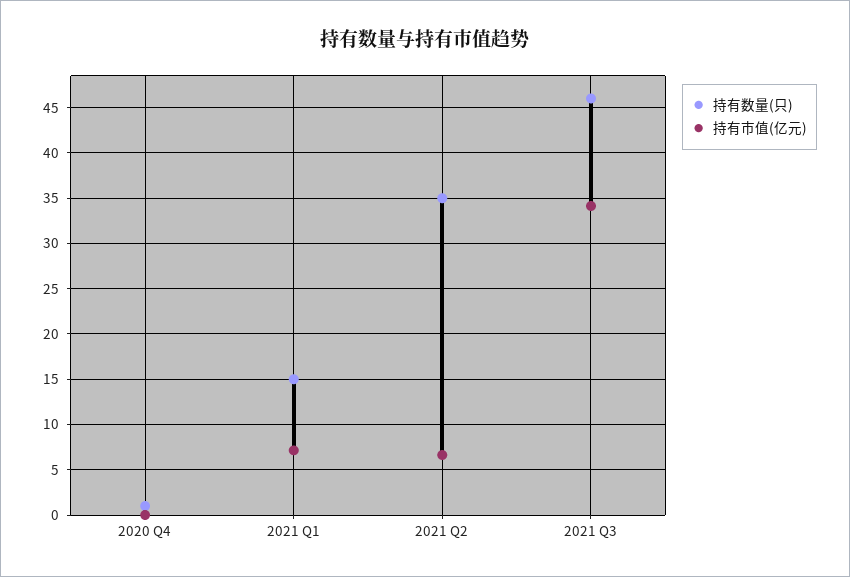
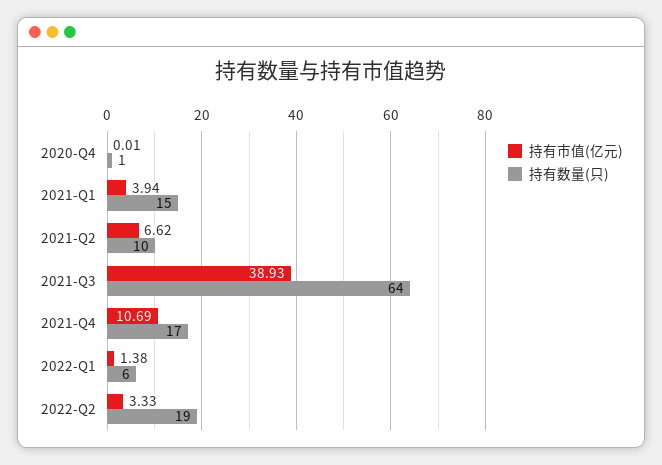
持有市值(亿元), 2021 Q1: 7 -> 3.94
持有数量(只), 2021 Q2: 35 -> 10
持有数量(只), 2021 Q3: 46 -> 64
持有市值(亿元), 2021 Q3: 34 -> 38.93
持有市值(亿元), 2021-Q4: none -> 10.69
持有数量(只), 2021-Q4: none -> 17
持有市值(亿元), 2022-Q1: none -> 1.38
持有数量(只), 2022-Q1: none -> 6
持有市值(亿元), 2022-Q2: none -> 3.33
持有数量(只), 2022-Q2: none -> 19

